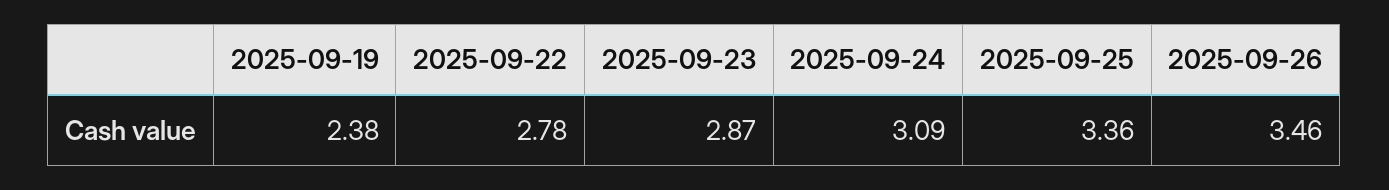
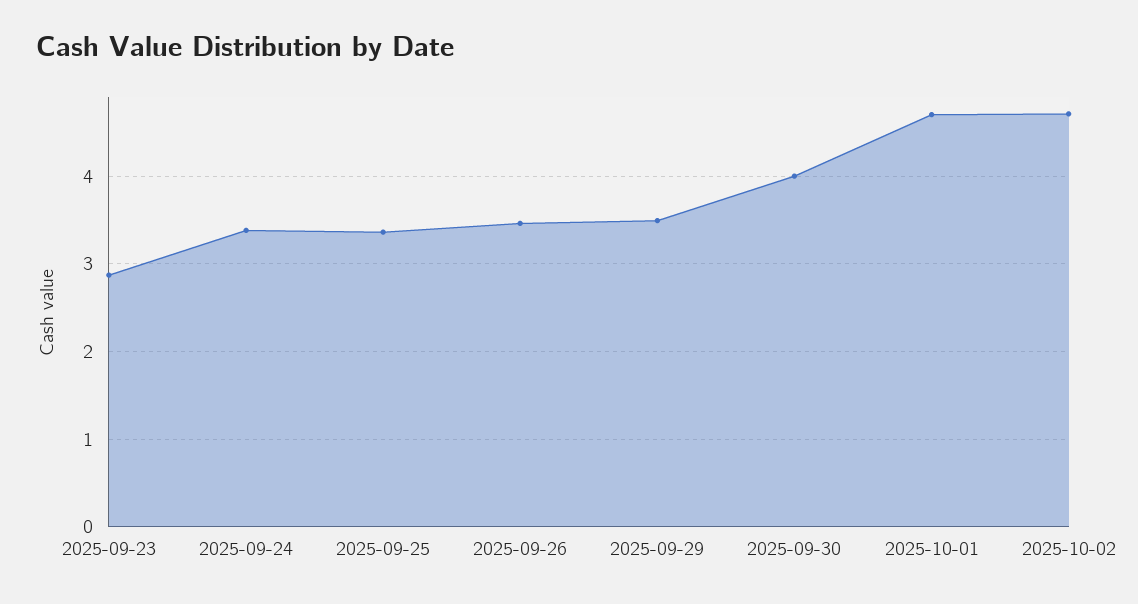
2025-09-19: 2.38 -> none
2025-09-22: 2.78 -> none
2025-09-24: 3.09 -> 3.4
2025-09-29: none -> 3.5
2025-09-30: none -> 4
2025-10-01: none -> 4.7
2025-10-02: none -> 4.7

